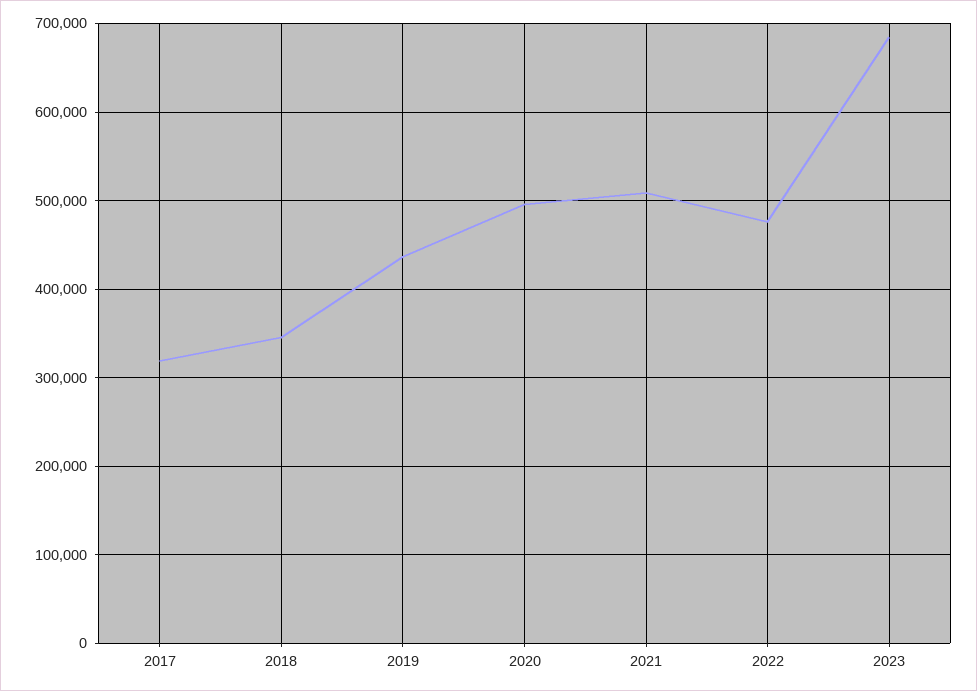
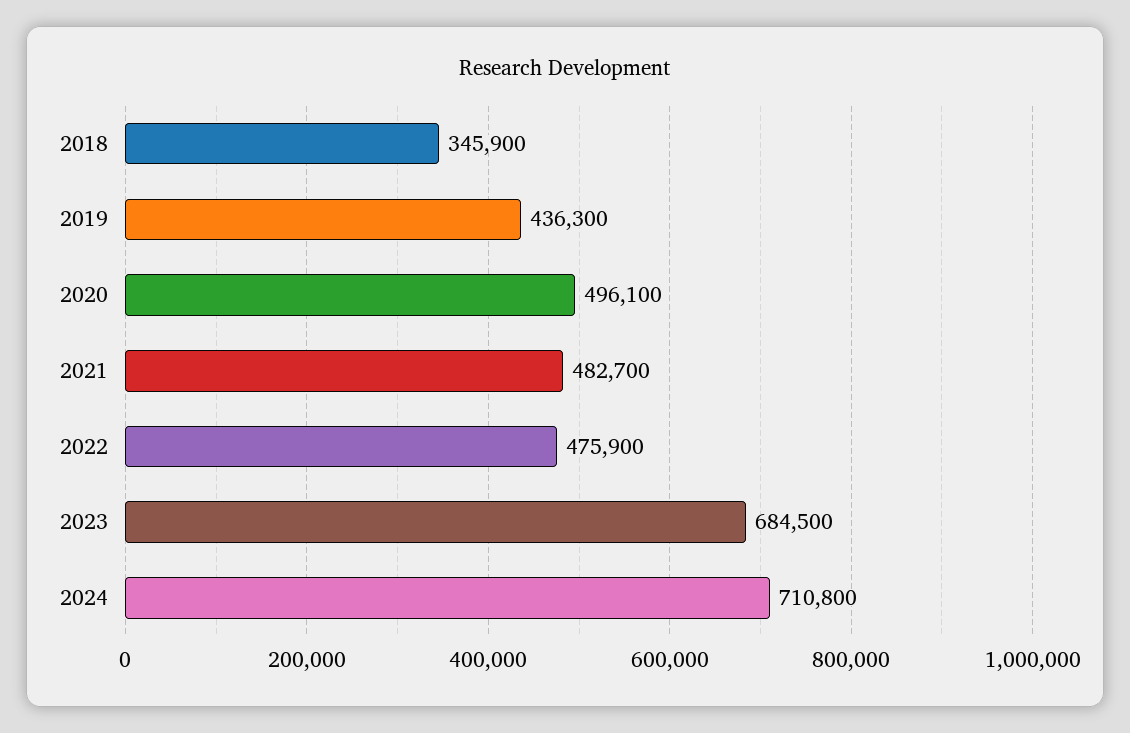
2017: 320000 -> none
2021: 510000 -> 482700
2024: none -> 710800

